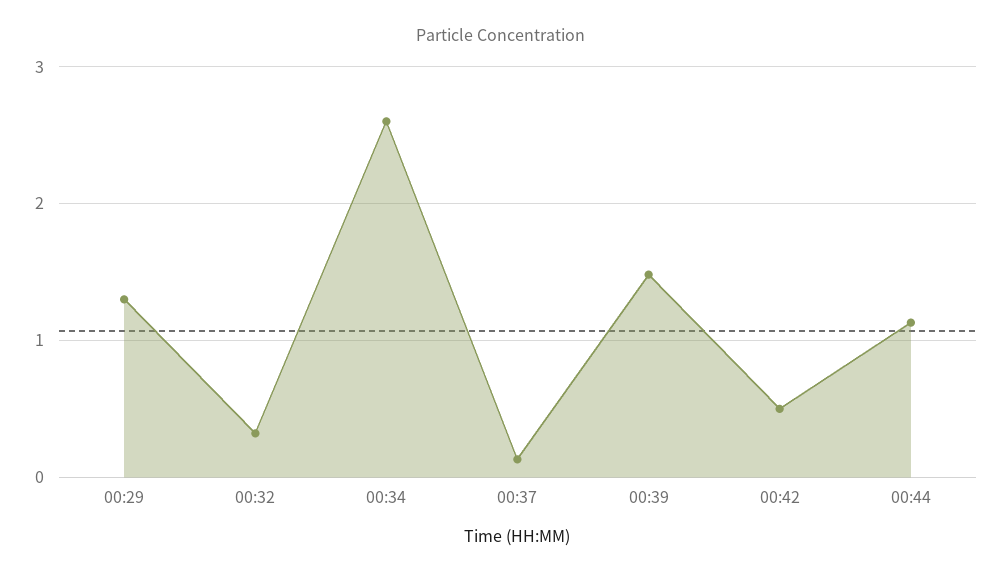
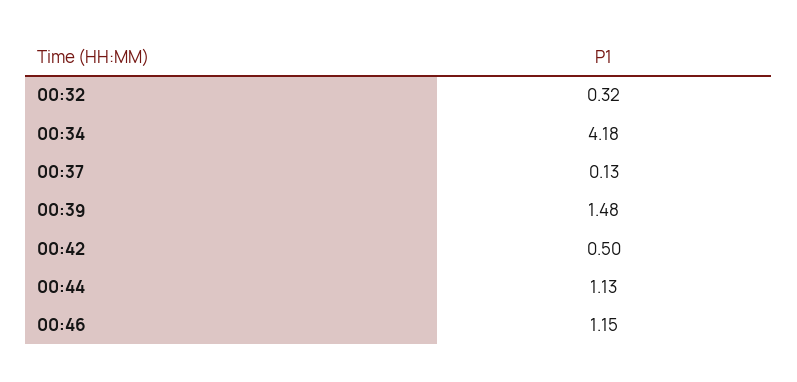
00:29: 1.3 -> none
00:34: 2.6 -> 4.18
00:46: none -> 1.15

